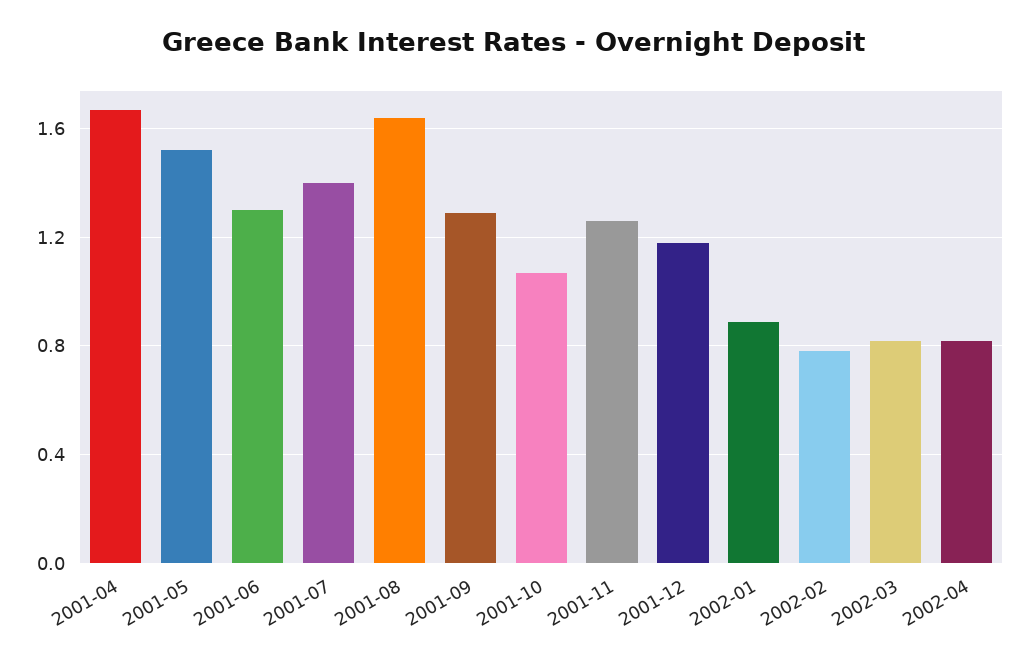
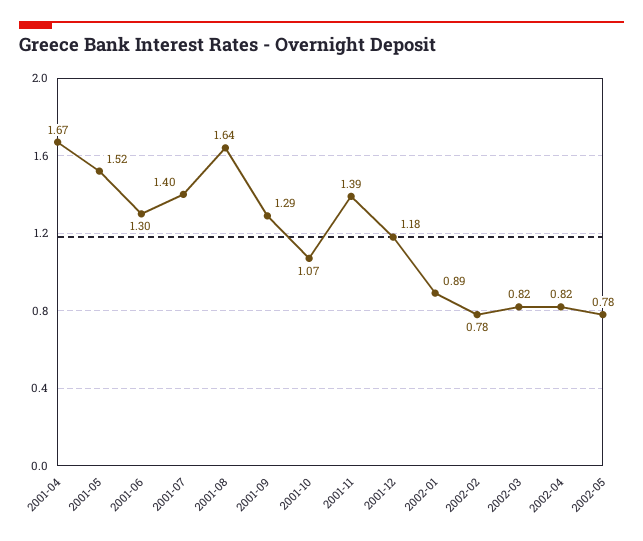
2001-11: 1.25 -> 1.39
2002-05: none -> 0.78

